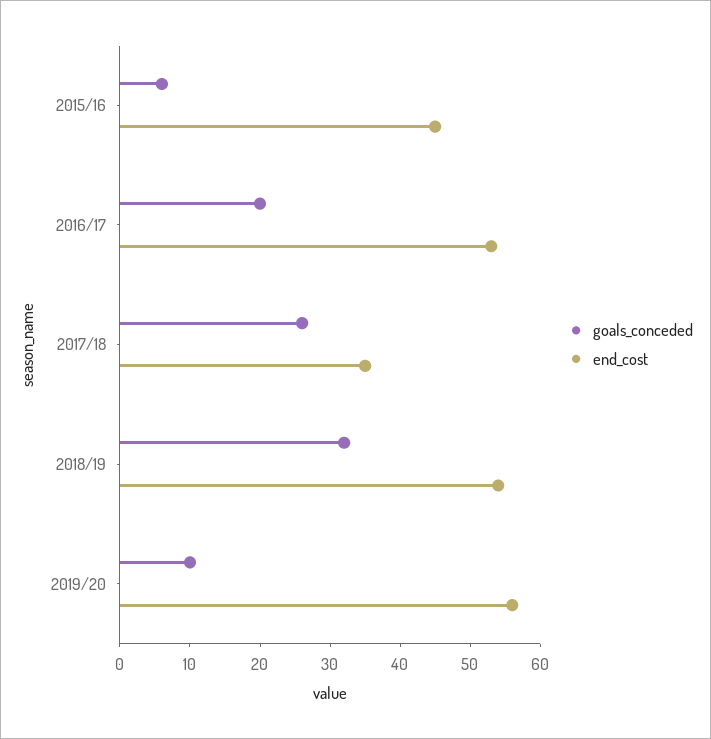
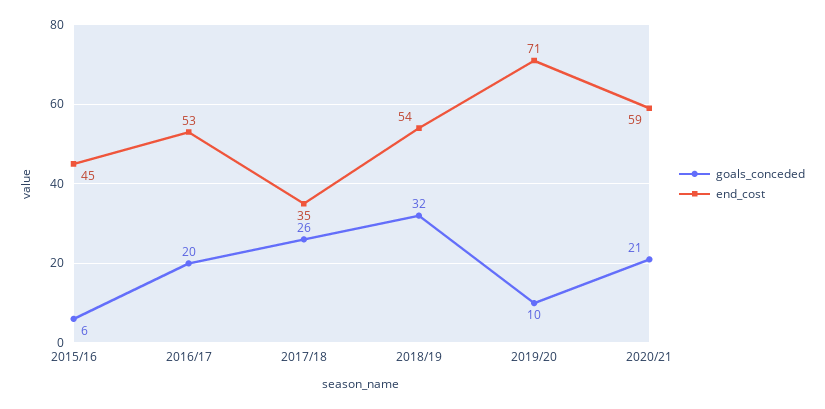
end_cost, 2019/20: 55 -> 71
goals_conceded, 2020/21: none -> 21
end_cost, 2020/21: none -> 59

